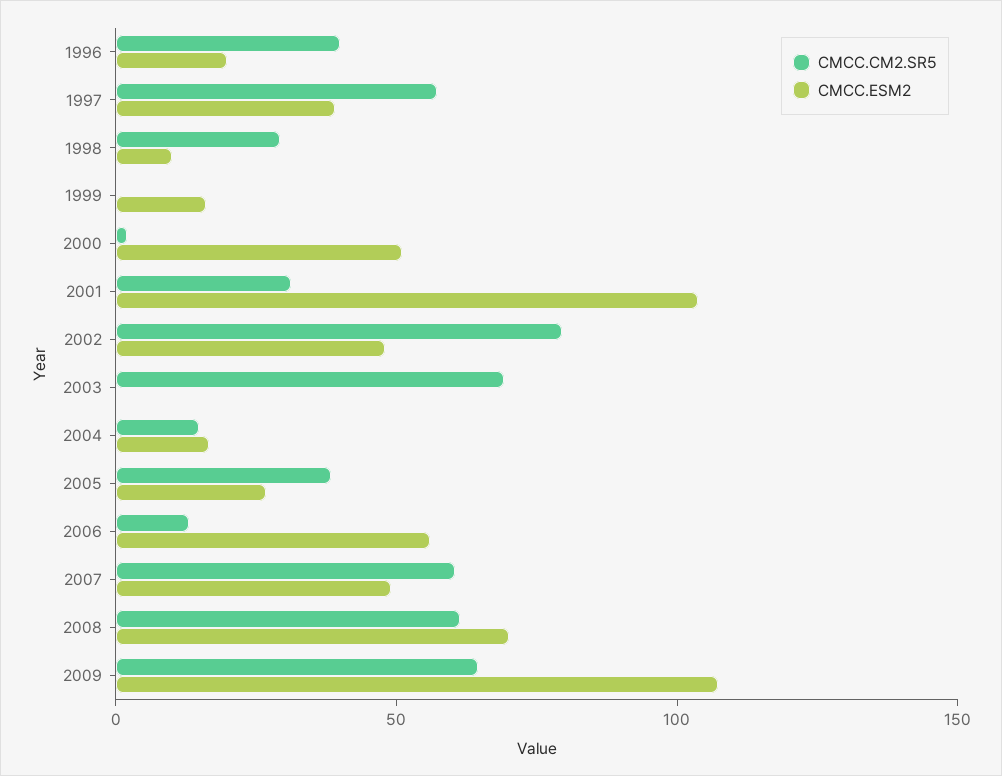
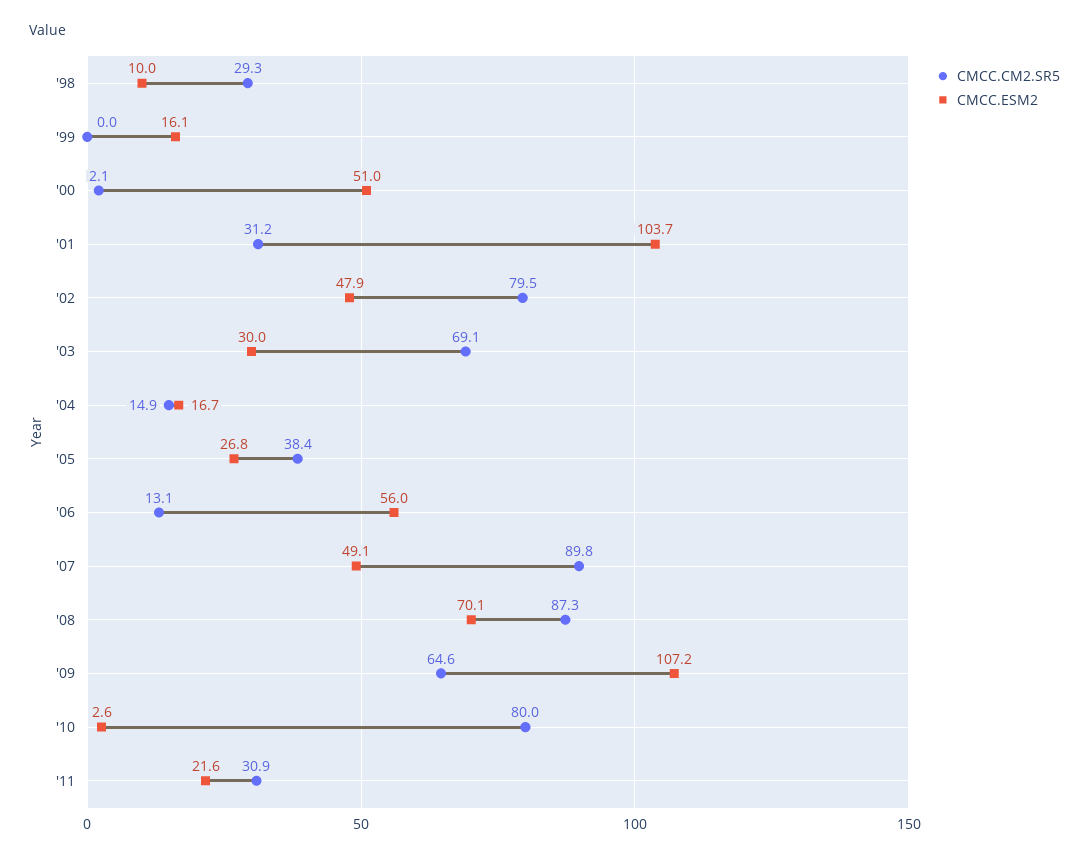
CMCC.CM2.SR5, 1996: 40 -> none
CMCC.ESM2, 1996: 20 -> none
CMCC.CM2.SR5, 1997: 60 -> none
CMCC.ESM2, 1997: 40 -> none
CMCC.ESM2, 2003: 0 -> 30
CMCC.CM2.SR5, 2007: 60 -> 89.8
CMCC.CM2.SR5, 2008: 60 -> 87.3
CMCC.CM2.SR5, '10: none -> 80
CMCC.ESM2, '10: none -> 2.6
CMCC.CM2.SR5, '11: none -> 30.9
CMCC.ESM2, '11: none -> 21.6

